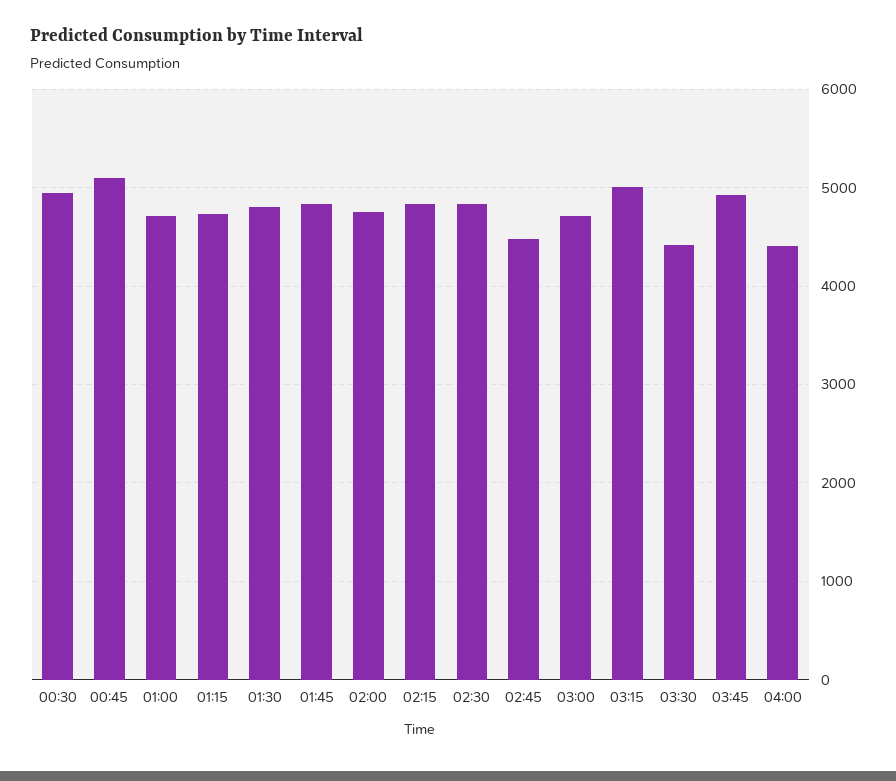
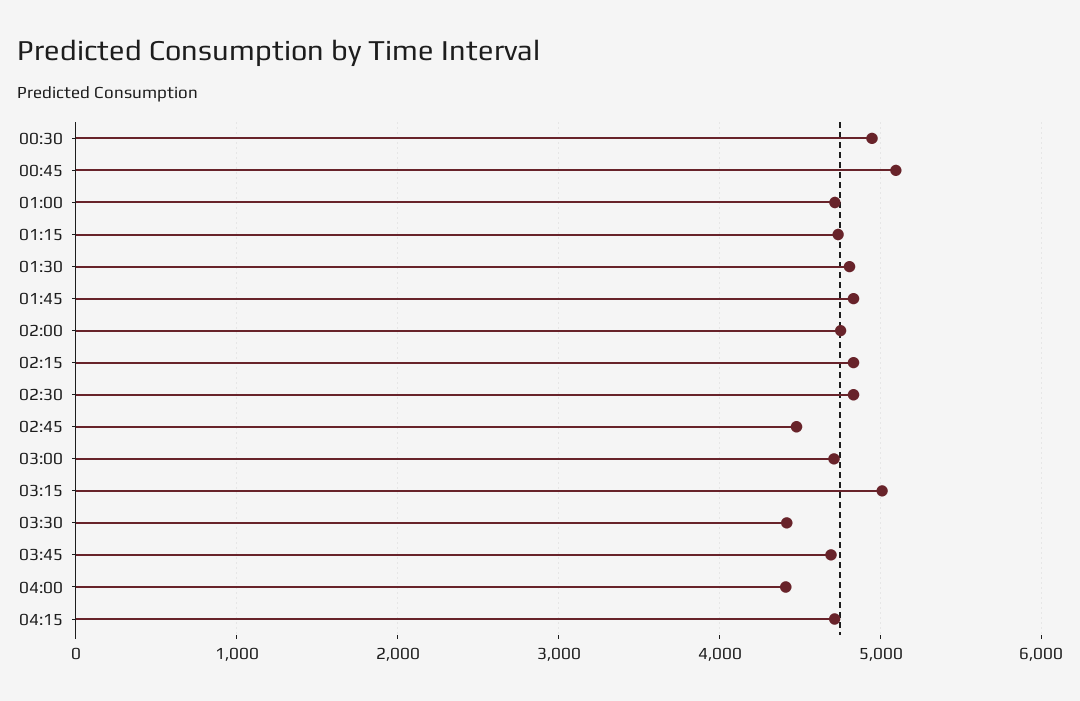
03:45: 4900 -> 4700
04:15: none -> 4700

